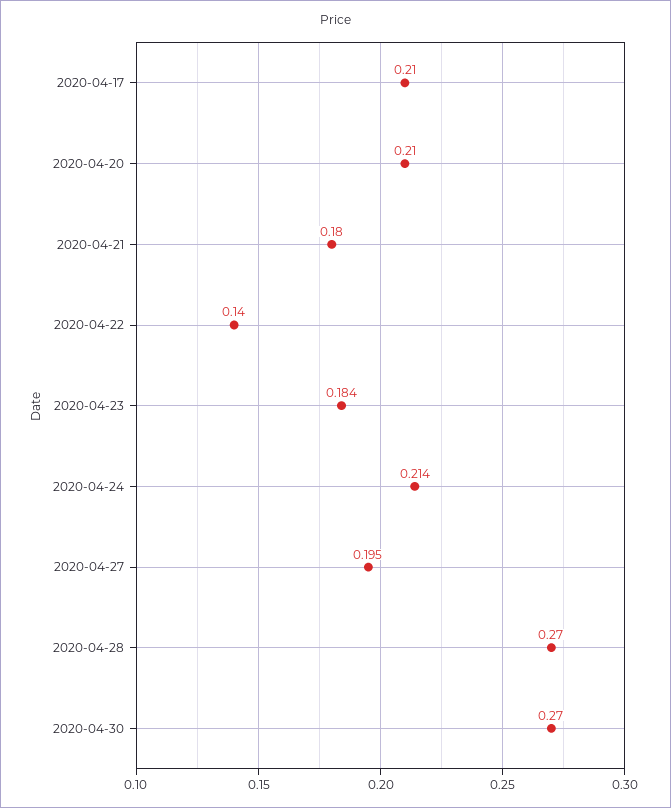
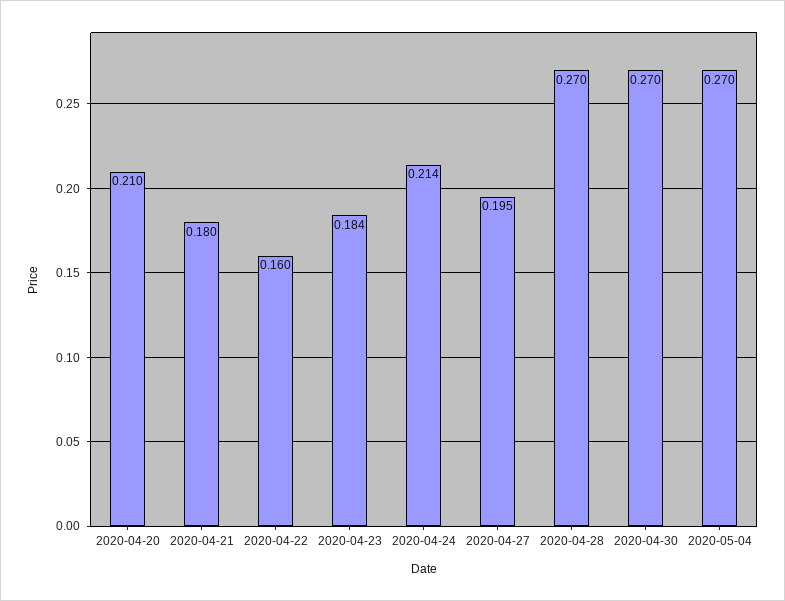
2020-04-17: 0.21 -> none
2020-04-22: 0.14 -> 0.16
2020-05-04: none -> 0.27

